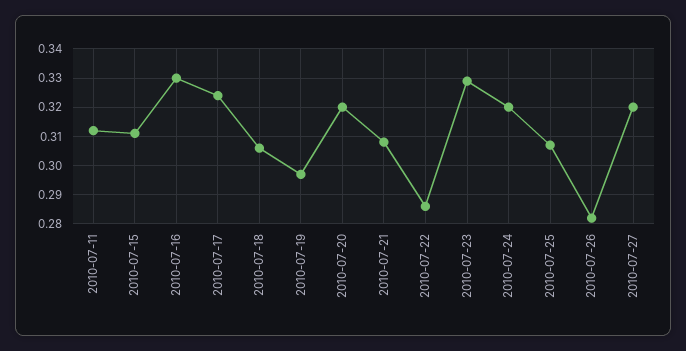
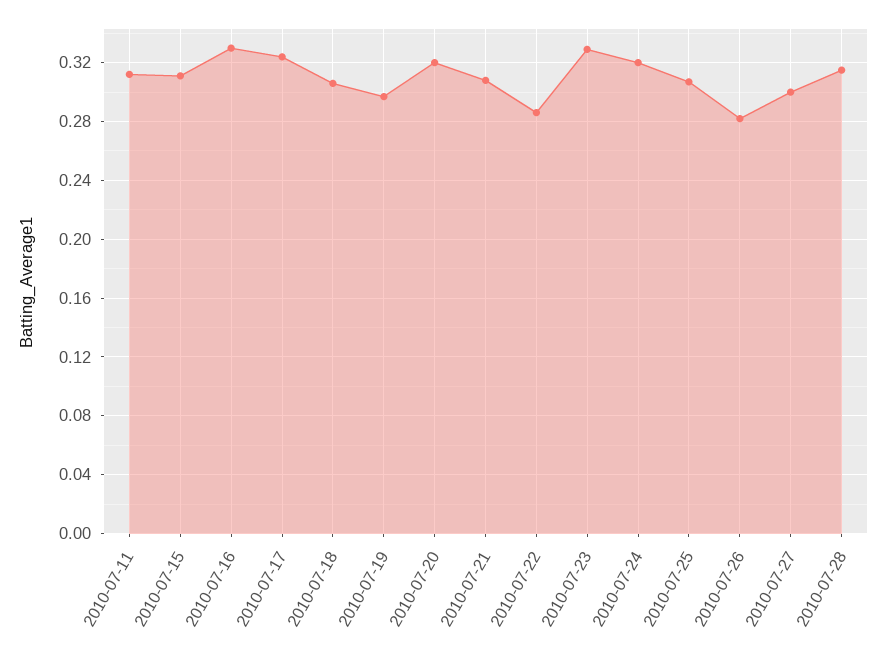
2010-07-27: 0.32 -> 0.3
2010-07-28: none -> 0.315

